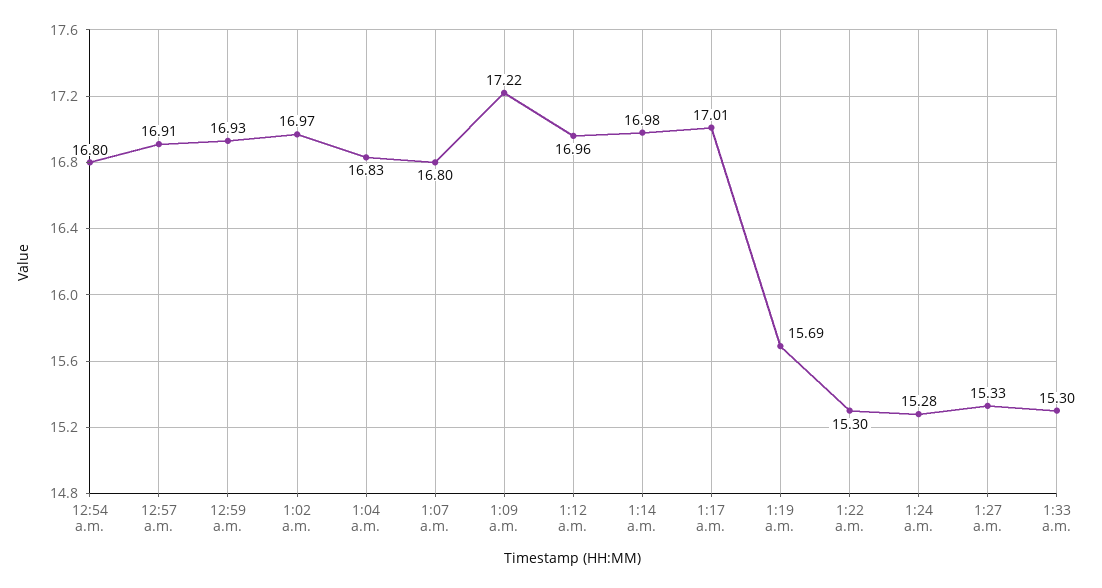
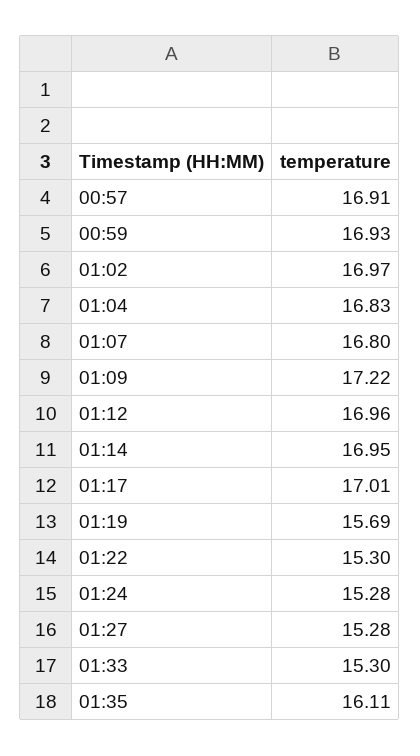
12:54 a.m.: 16.8 -> none
1:14 a.m.: 16.98 -> 16.95
1:27 a.m.: 15.33 -> 15.28
01:35: none -> 16.11

